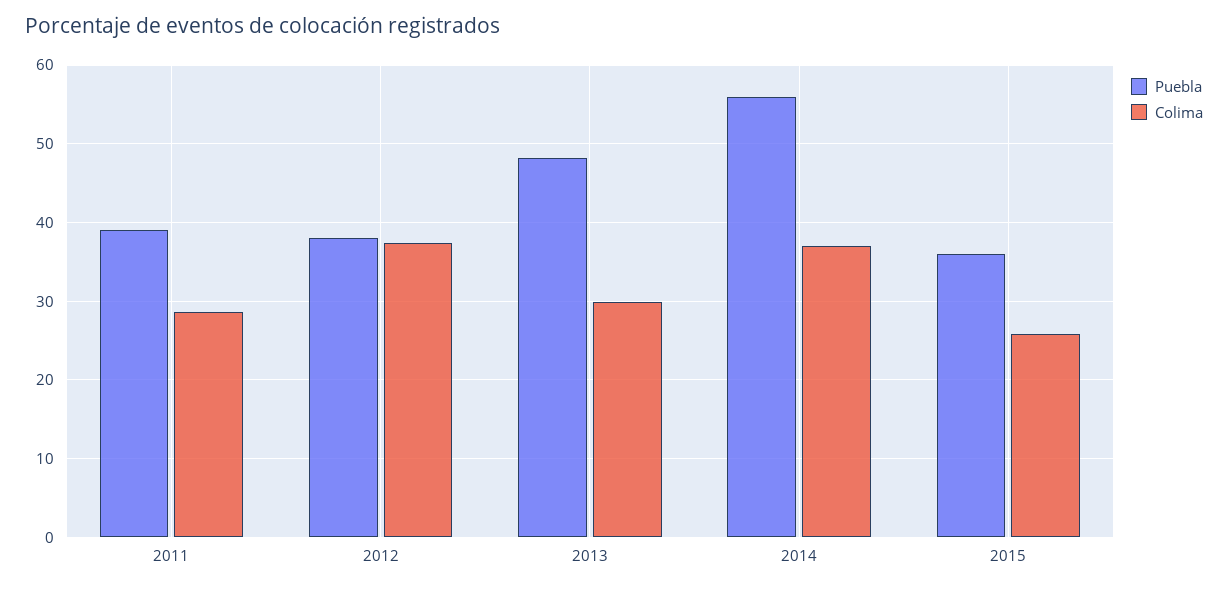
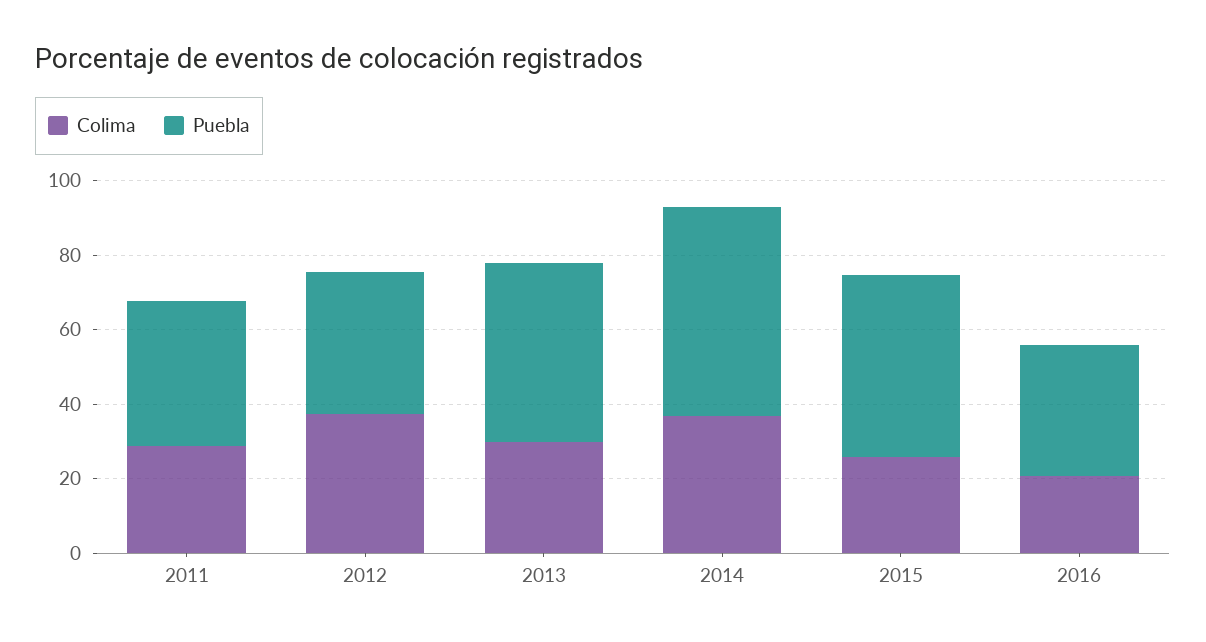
Puebla, 2015: 36 -> 50
Colima, 2016: none -> 20
Puebla, 2016: none -> 35

